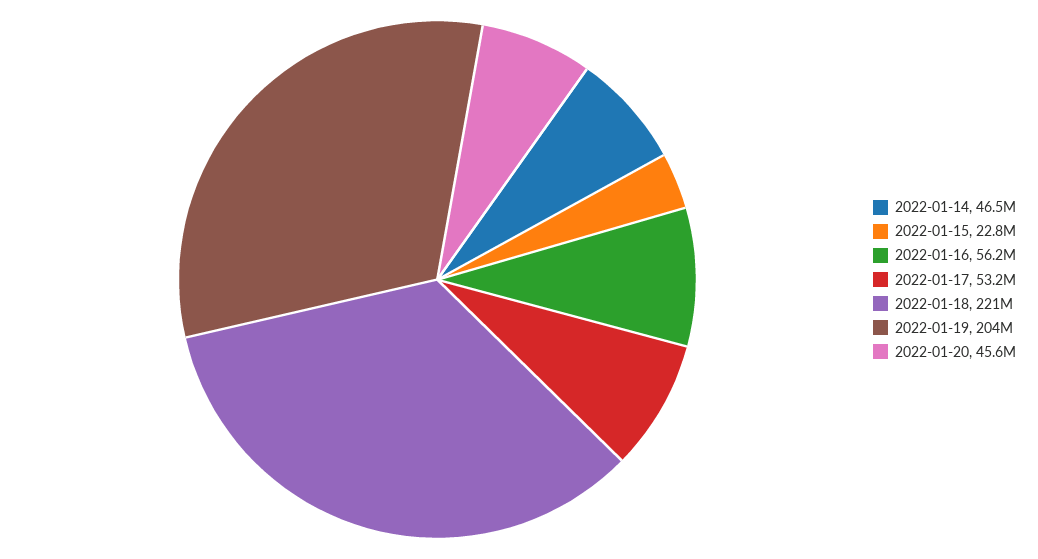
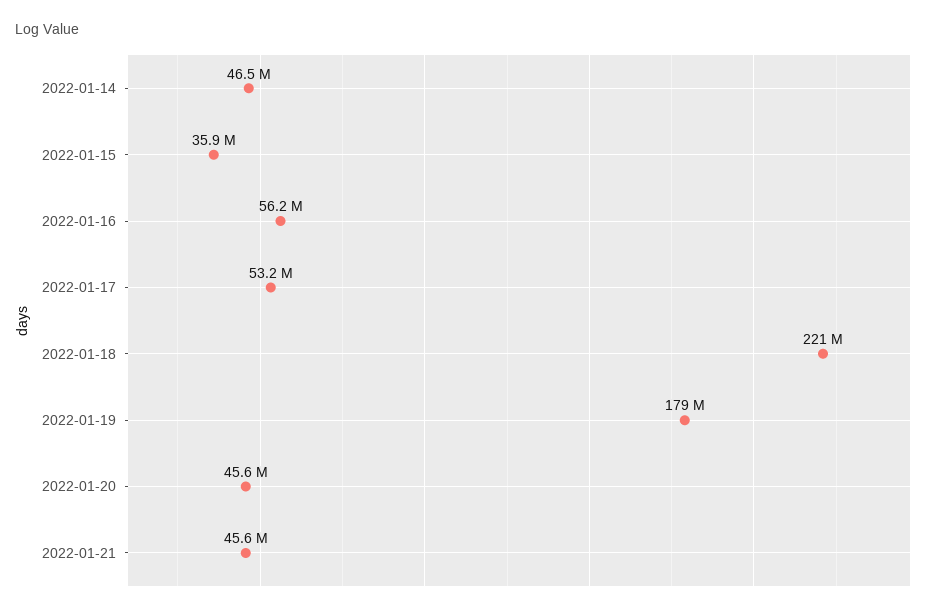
2022-01-15: 22800000 -> 35900000
2022-01-19: 204000000 -> 179000000
2022-01-21: none -> 45600000

